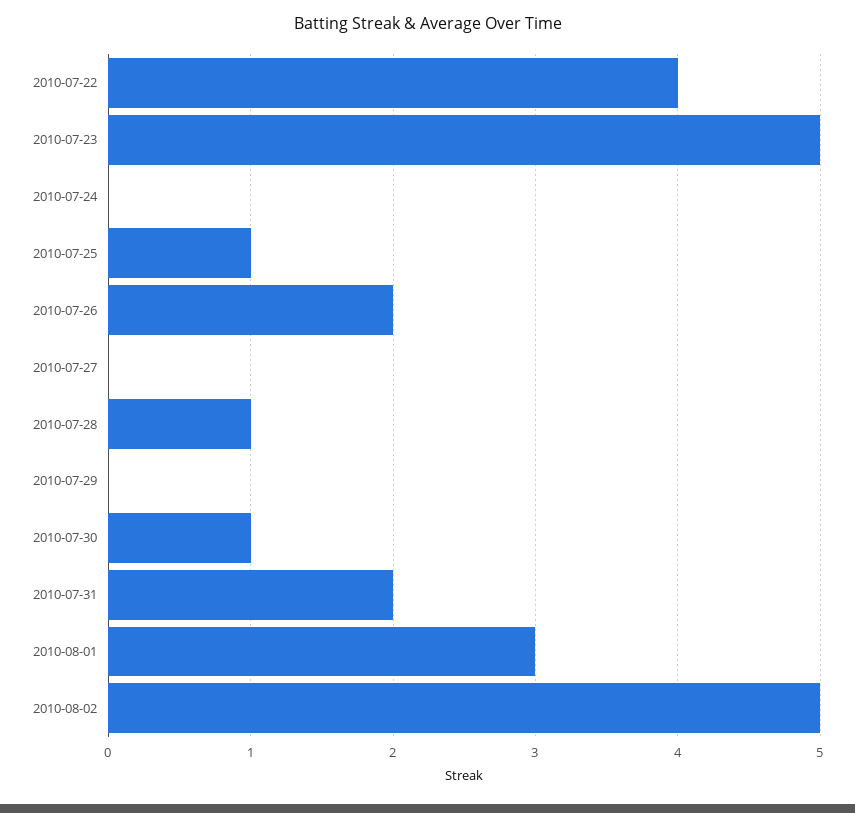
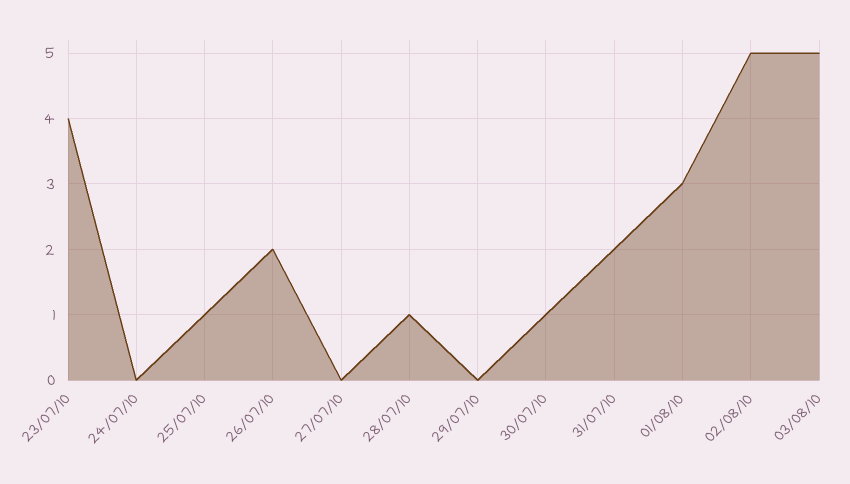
2010-07-22: 4 -> none
2010-07-23: 5 -> 4
03/08/10: none -> 5

